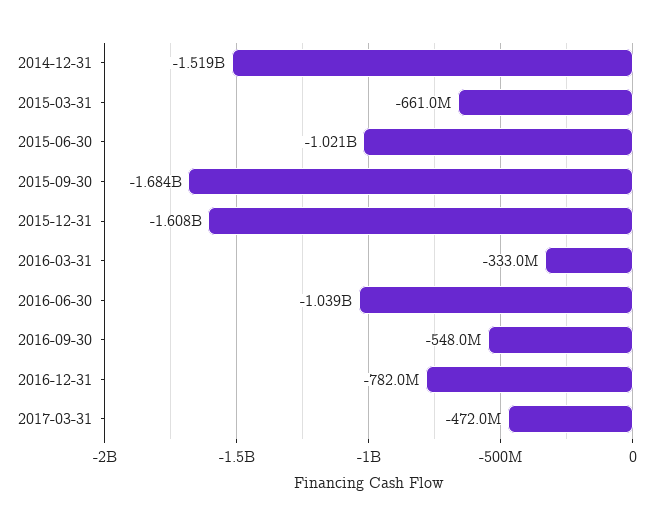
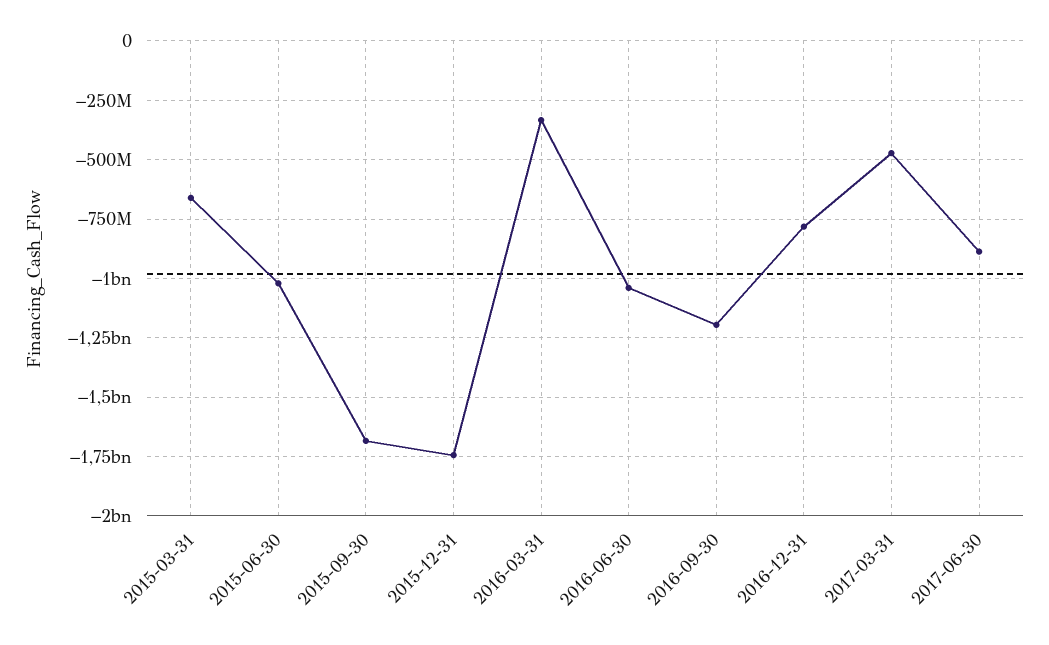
2014-12-31: -1519000000 -> none
2015-12-31: -1608000000 -> -1750000000
2016-09-30: -548000000 -> -1200000000
2017-06-30: none -> -900000000

